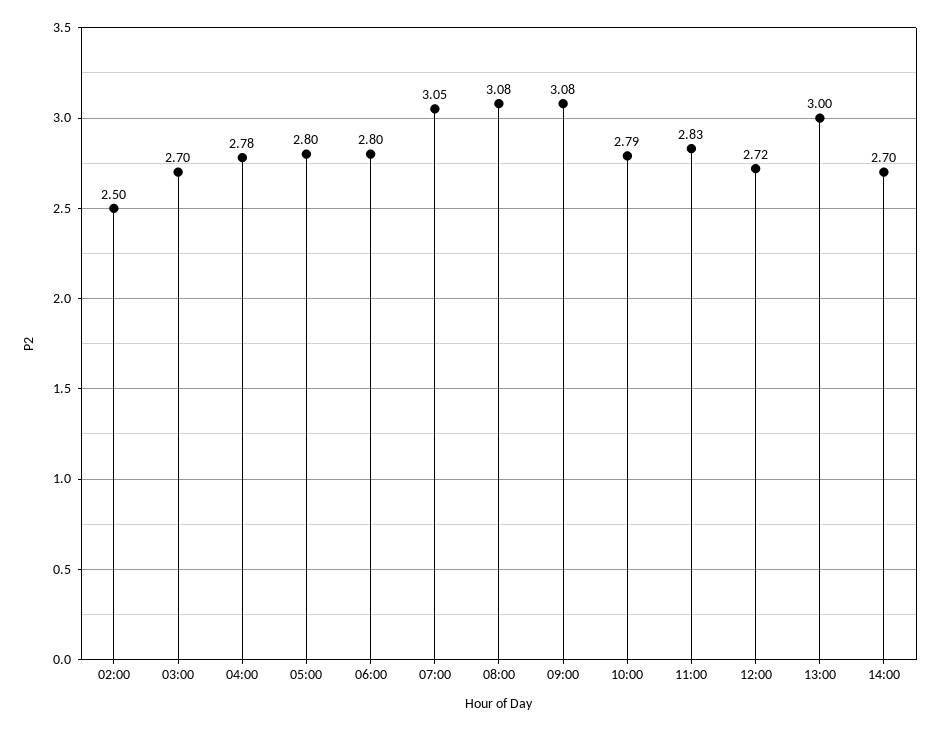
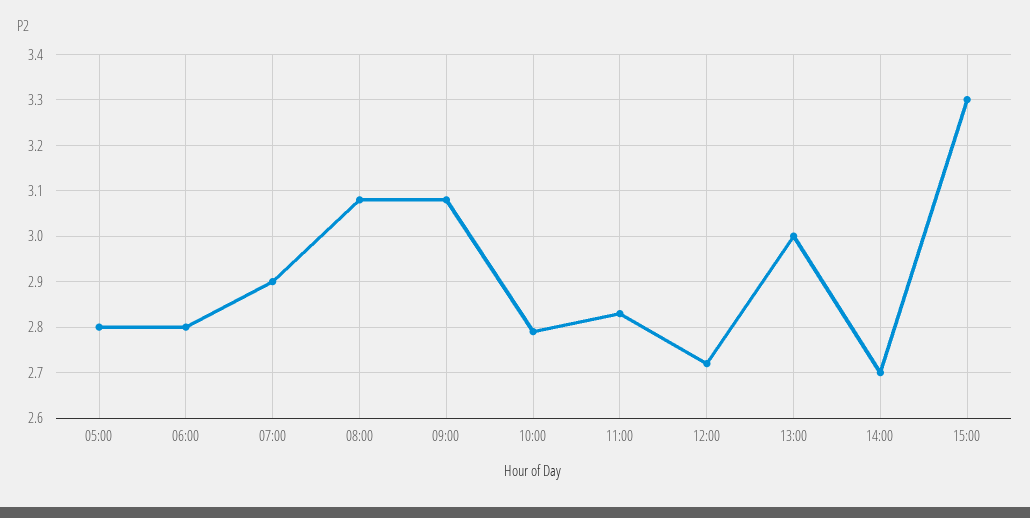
02:00: 2.5 -> none
03:00: 2.7 -> none
04:00: 2.78 -> none
07:00: 3.05 -> 2.9
15:00: none -> 3.3

